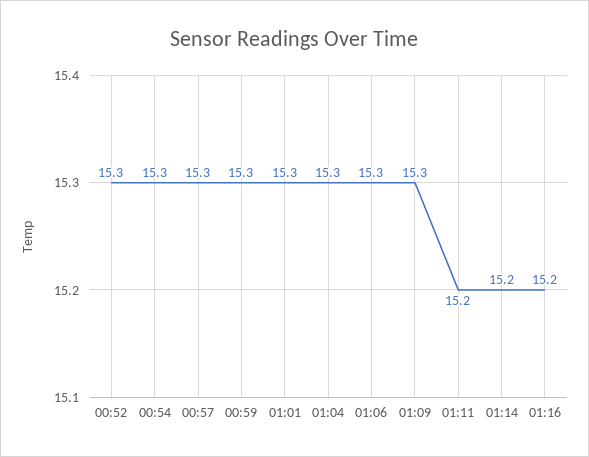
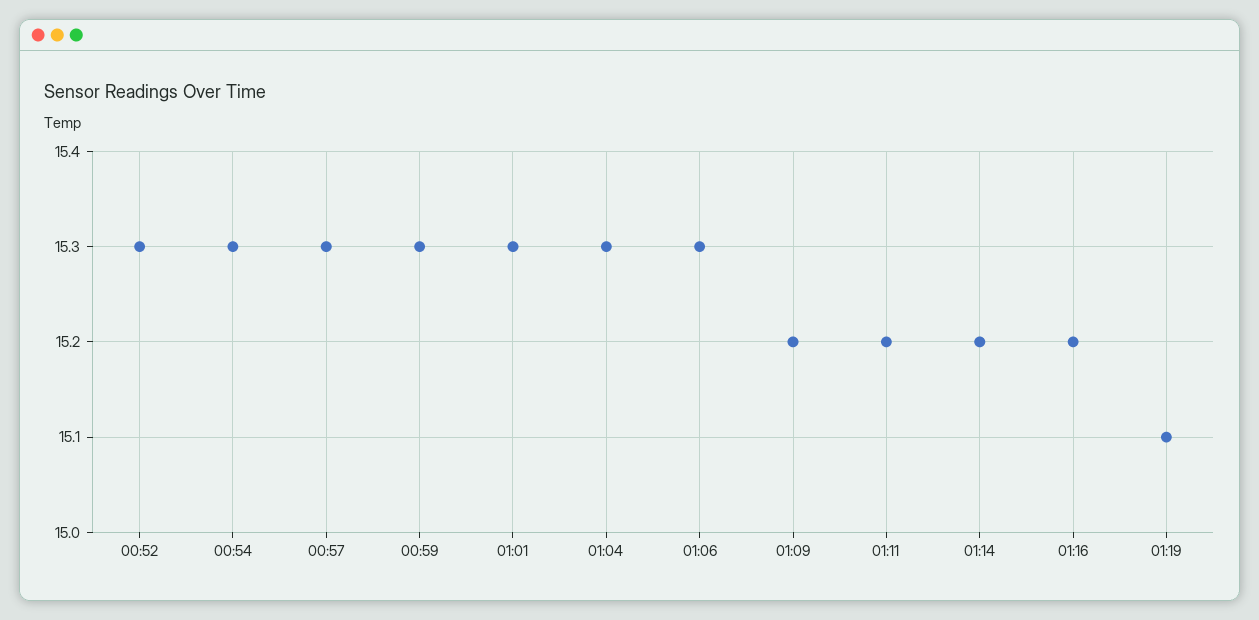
01:09: 15.3 -> 15.2
01:19: none -> 15.1

